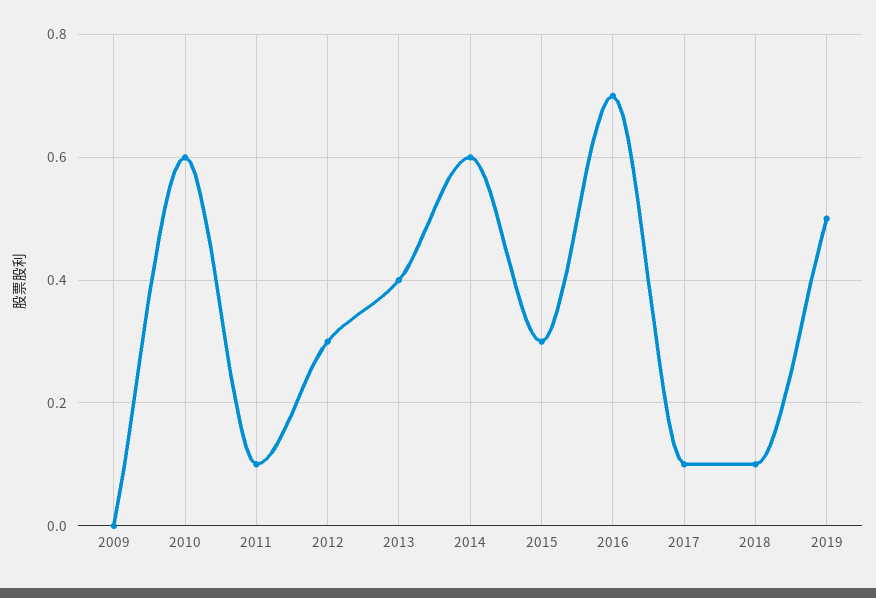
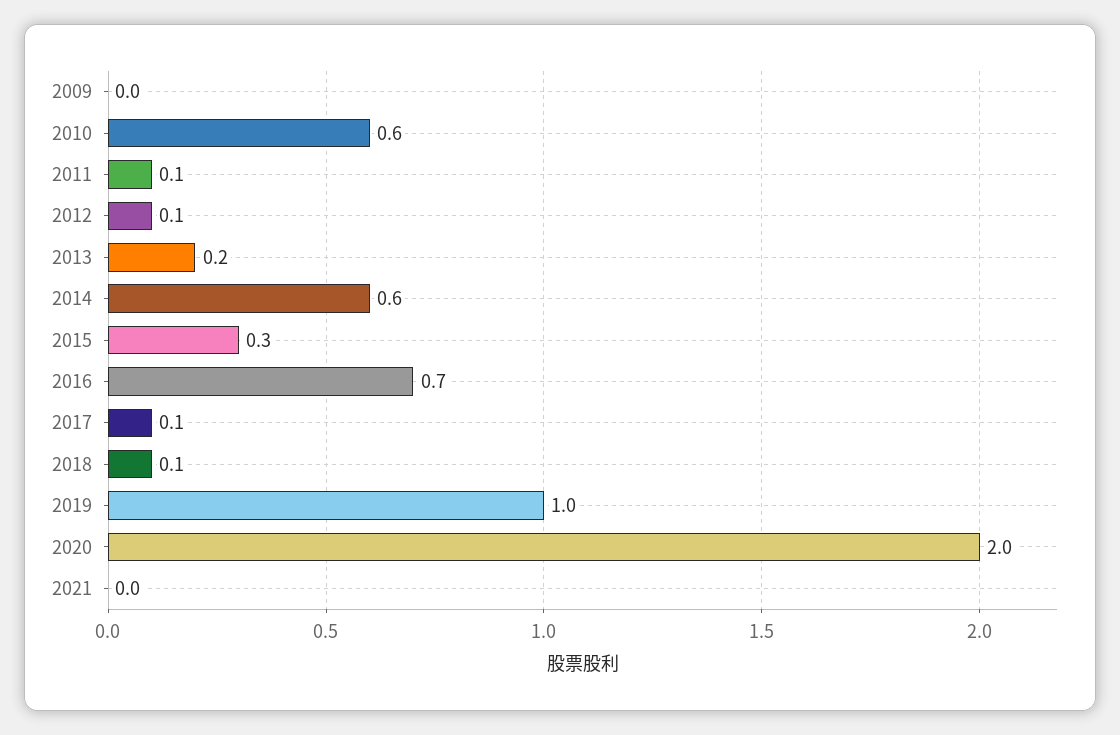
2012: 0.3 -> 0.1
2013: 0.4 -> 0.2
2019: 0.5 -> 1
2020: none -> 2
2021: none -> 0

